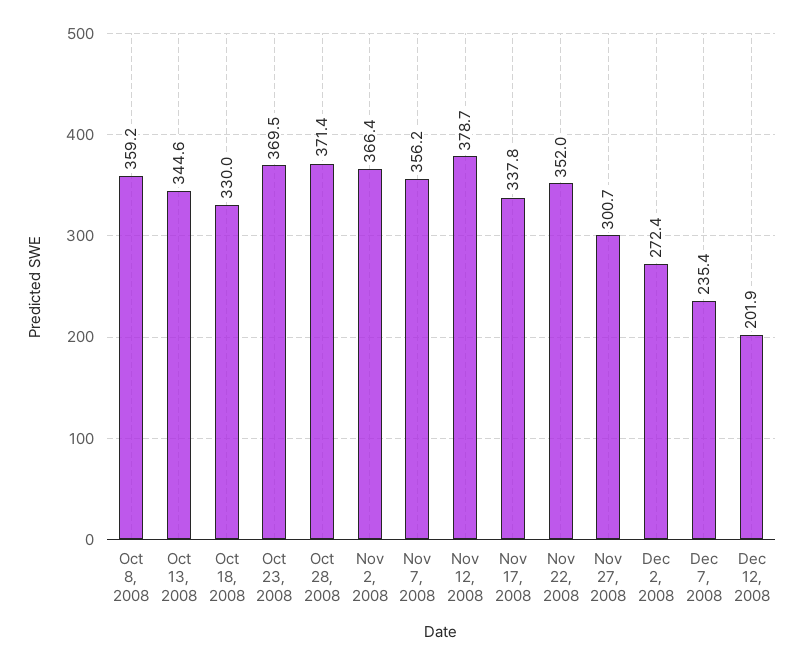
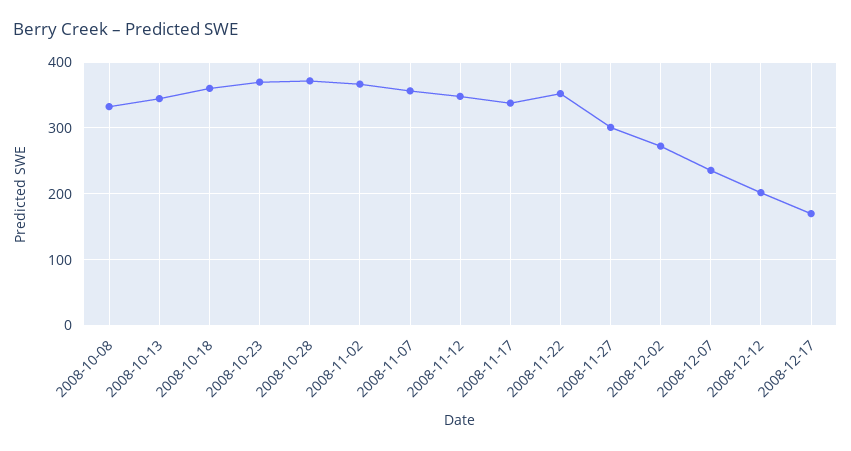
Oct 8, 2008: 359.2 -> 330
Oct 18, 2008: 330 -> 360
Nov 12, 2008: 378.7 -> 350
2008-12-17: none -> 170

